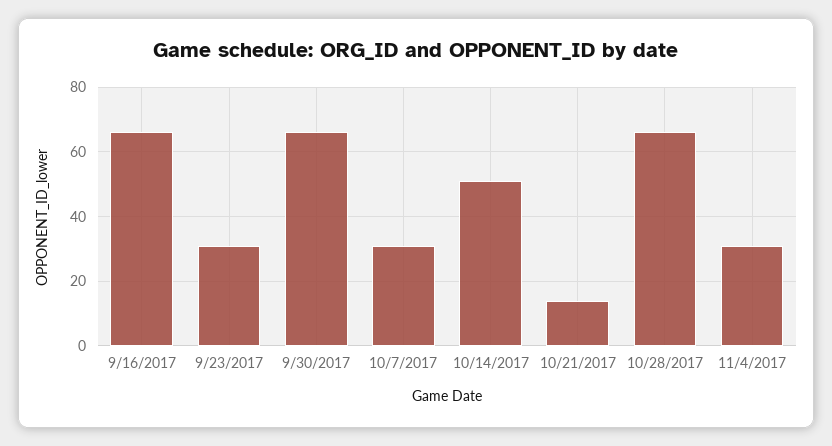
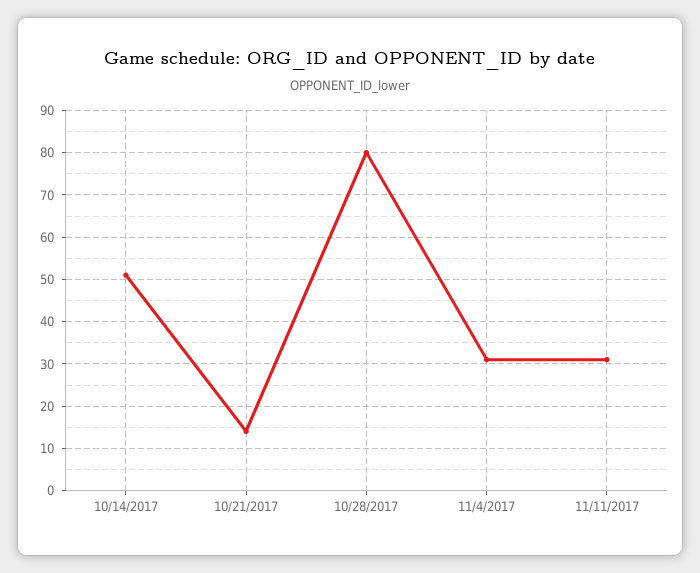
9/16/2017: 65 -> none
9/23/2017: 30 -> none
9/30/2017: 65 -> none
10/7/2017: 30 -> none
10/28/2017: 65 -> 80
11/11/2017: none -> 30

